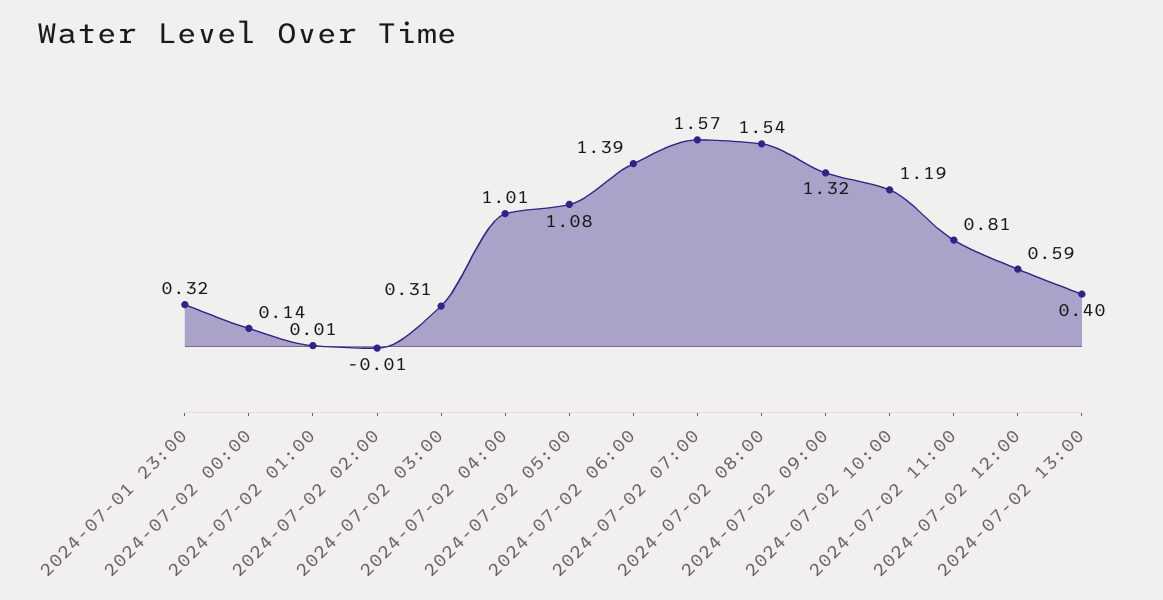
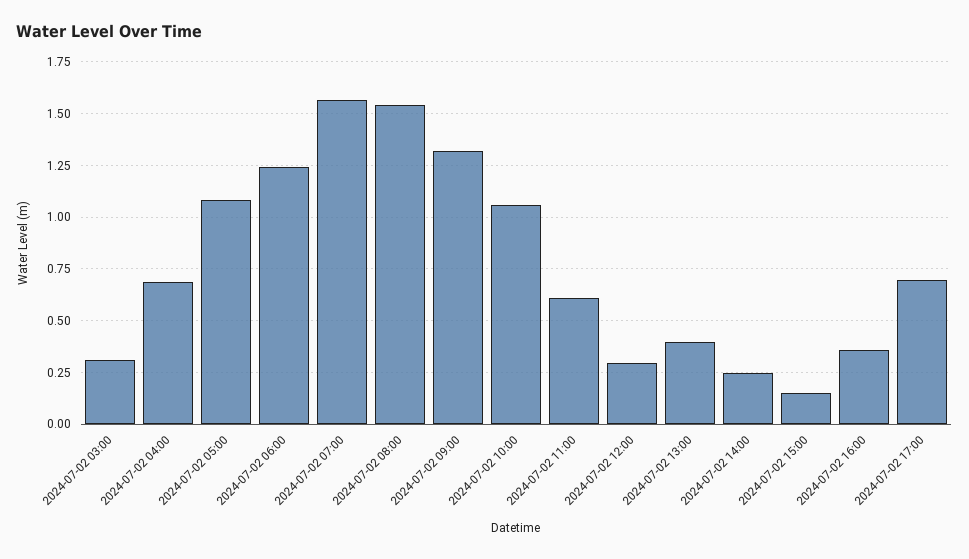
2024-07-01 23:00: 0.32 -> none
2024-07-02 00:00: 0.14 -> none
2024-07-02 01:00: 0.01 -> none
2024-07-02 02:00: -0.01 -> none
2024-07-02 04:00: 1.01 -> 0.7
2024-07-02 06:00: 1.39 -> 1.25
2024-07-02 10:00: 1.19 -> 1.05
2024-07-02 11:00: 0.81 -> 0.6
2024-07-02 12:00: 0.59 -> 0.3
2024-07-02 14:00: none -> 0.25
2024-07-02 15:00: none -> 0.15
2024-07-02 16:00: none -> 0.35
2024-07-02 17:00: none -> 0.7

